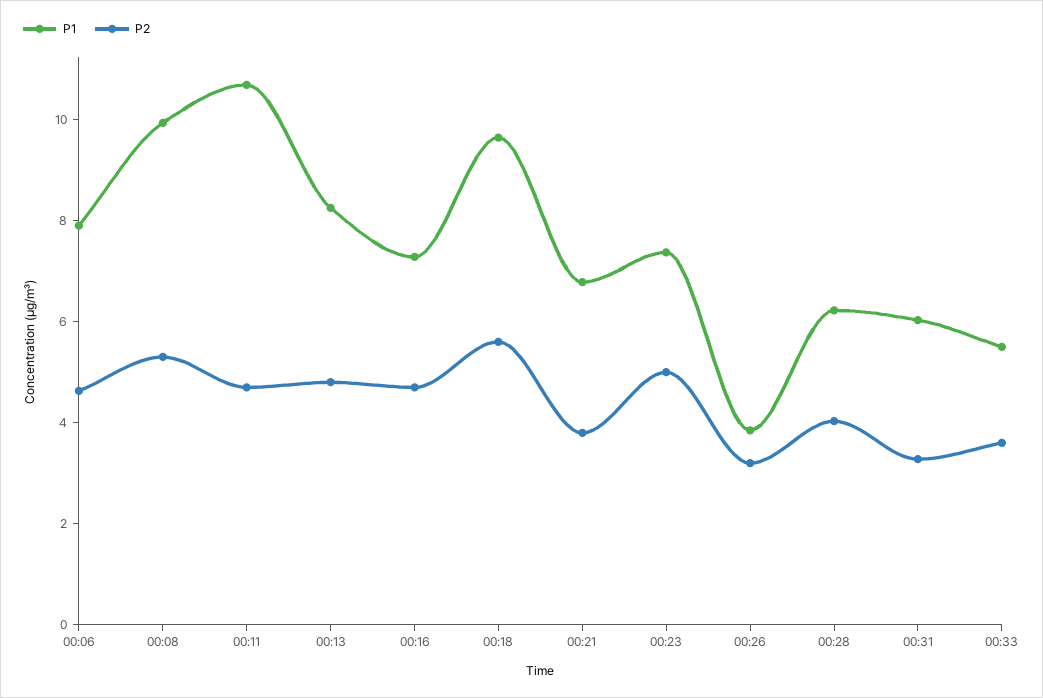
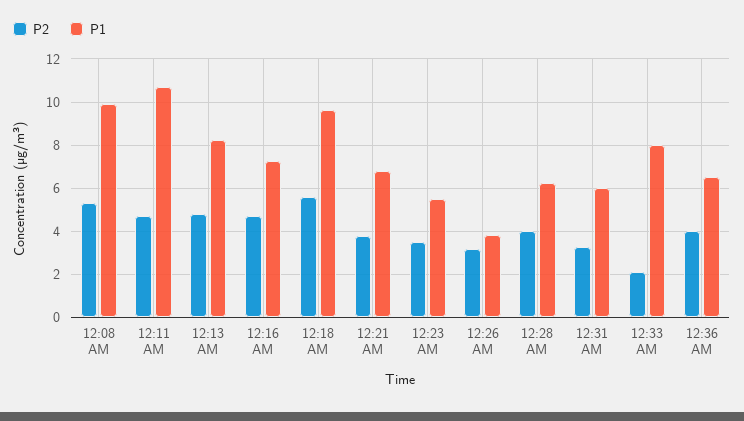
P1, 00:06: 8 -> none
P2, 00:06: 4.5 -> none
P1, 00:23: 7.5 -> 5.5
P2, 00:23: 5 -> 3.5
P1, 00:33: 5.5 -> 8
P2, 00:33: 3.5 -> 2
P2, 12:36 AM: none -> 4
P1, 12:36 AM: none -> 6.5

